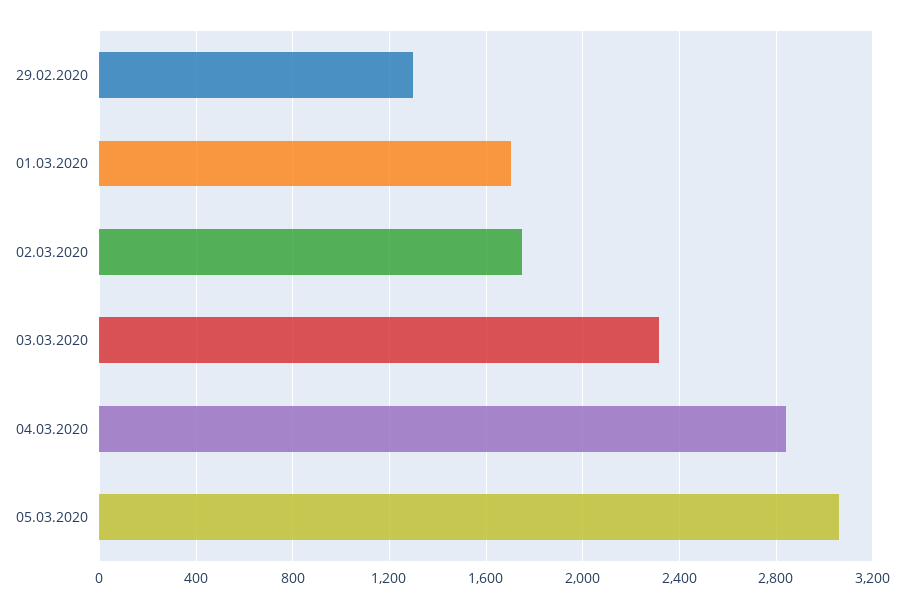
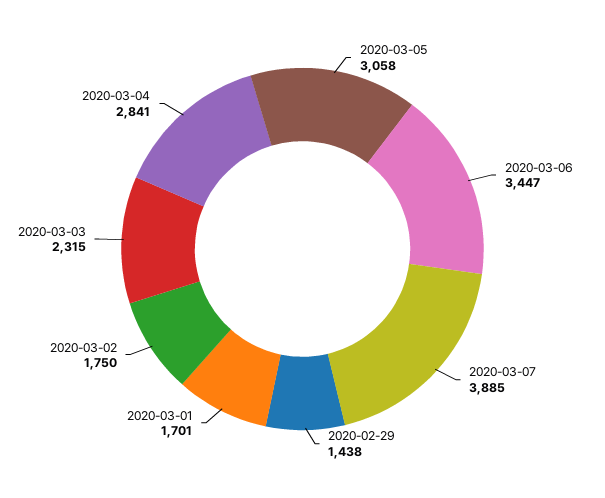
29.02.2020: 1300 -> 1438
2020-03-06: none -> 3447
2020-03-07: none -> 3885

